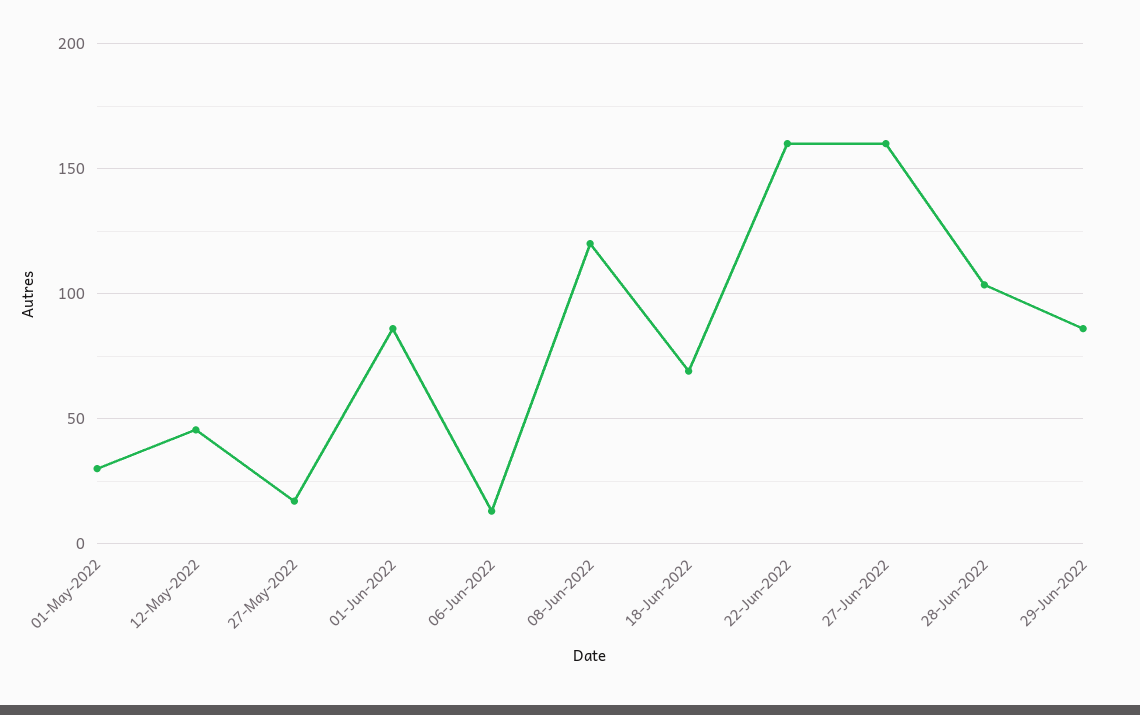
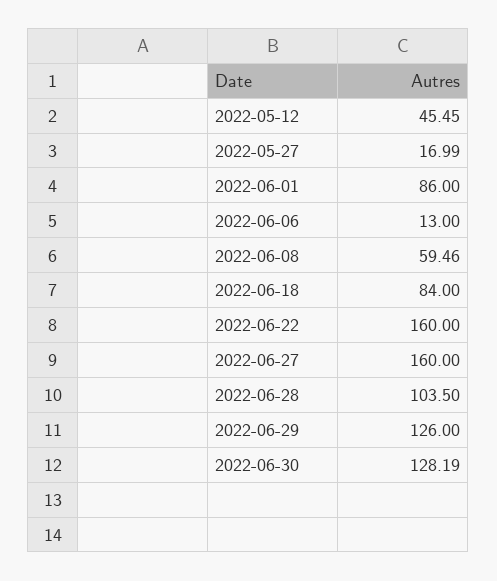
01-May-2022: 30 -> none
08-Jun-2022: 120 -> 59.46
18-Jun-2022: 70 -> 84
29-Jun-2022: 85 -> 126
2022-06-30: none -> 128.19

